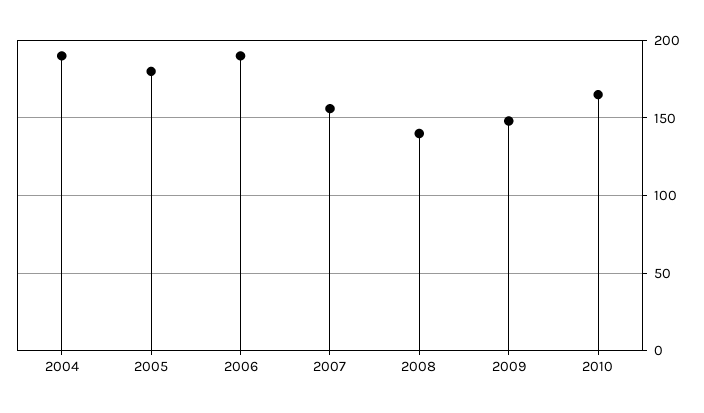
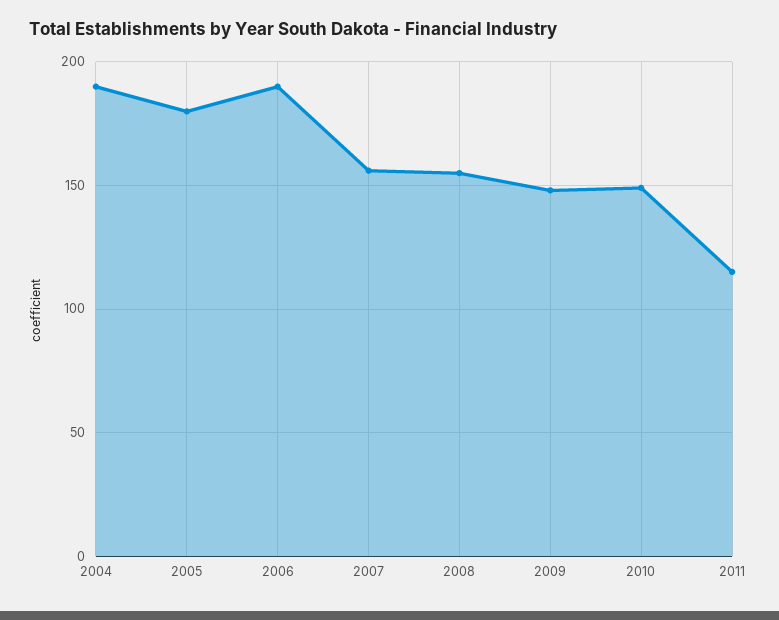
2008: 140 -> 155
2010: 165 -> 150
2011: none -> 115

